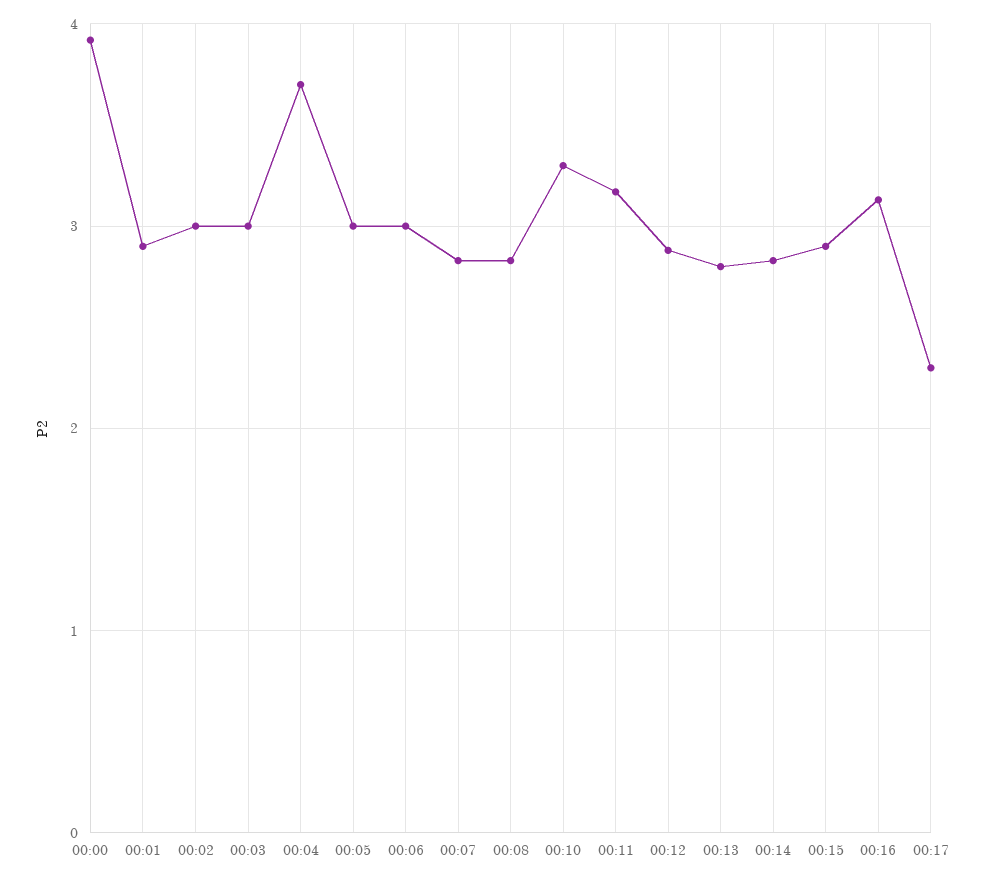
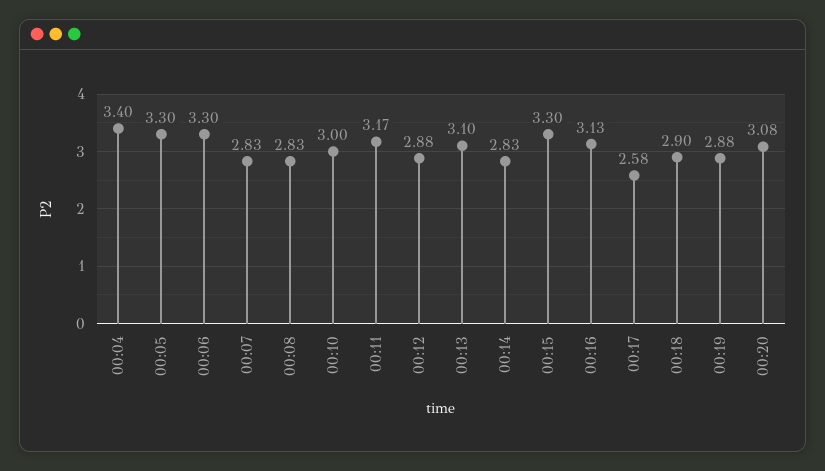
00:00: 3.9 -> none
00:01: 2.9 -> none
00:02: 3 -> none
00:03: 3 -> none
00:04: 3.7 -> 3.4
00:05: 3 -> 3.3
00:06: 3 -> 3.3
00:10: 3.3 -> 3
00:13: 2.8 -> 3.1
00:15: 2.9 -> 3.3
00:17: 2.3 -> 2.58
00:18: none -> 2.9
00:19: none -> 2.88
00:20: none -> 3.08

